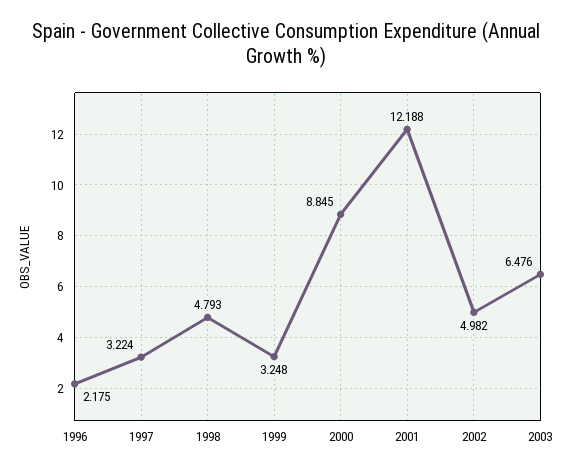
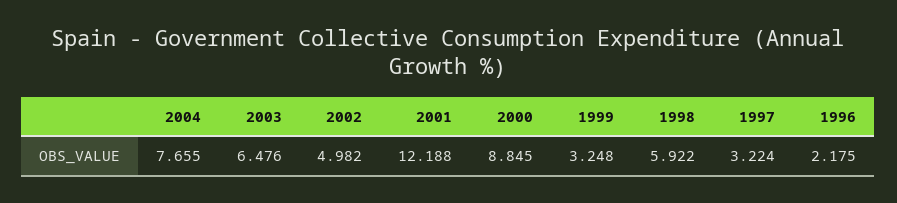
1998: 4.793 -> 5.922
2004: none -> 7.655

